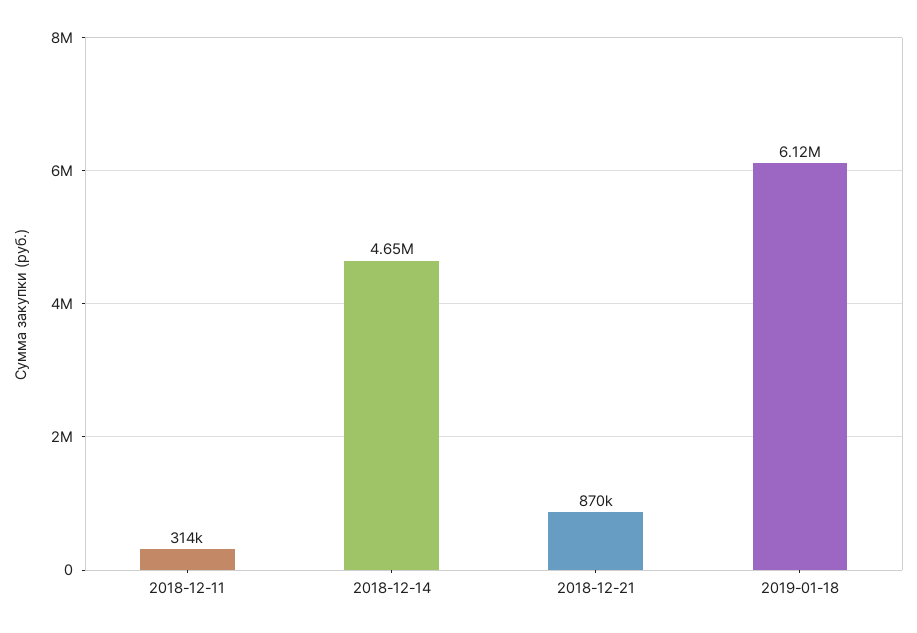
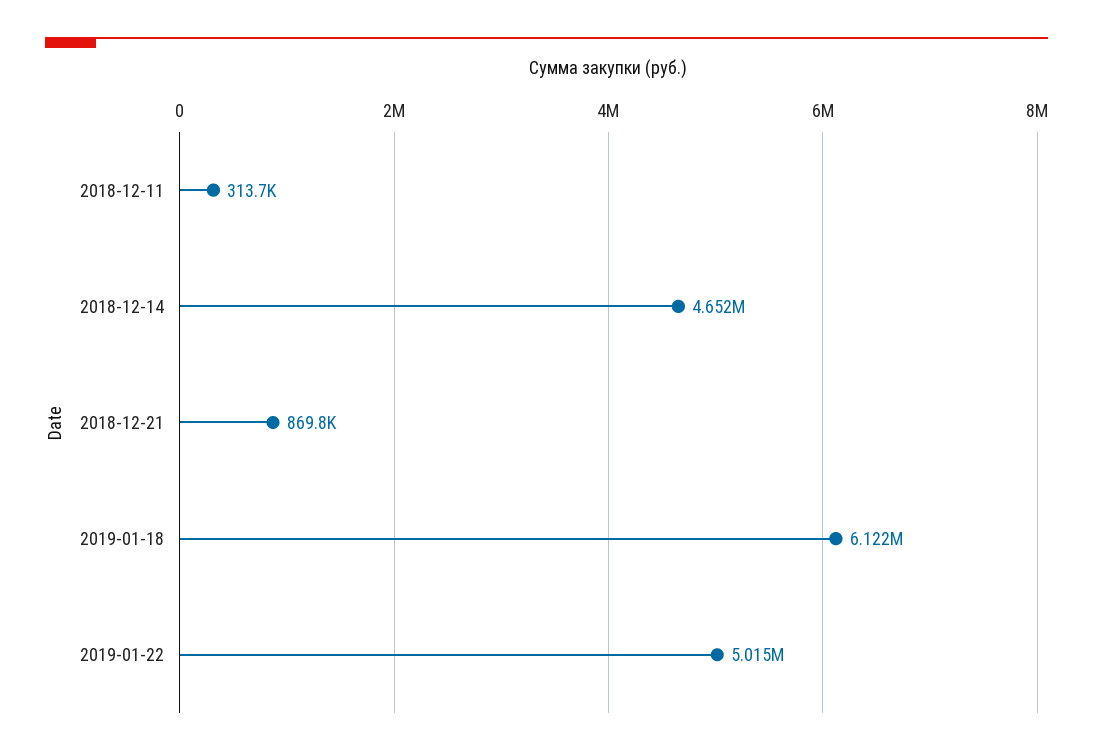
2019-01-22: none -> 5015000

